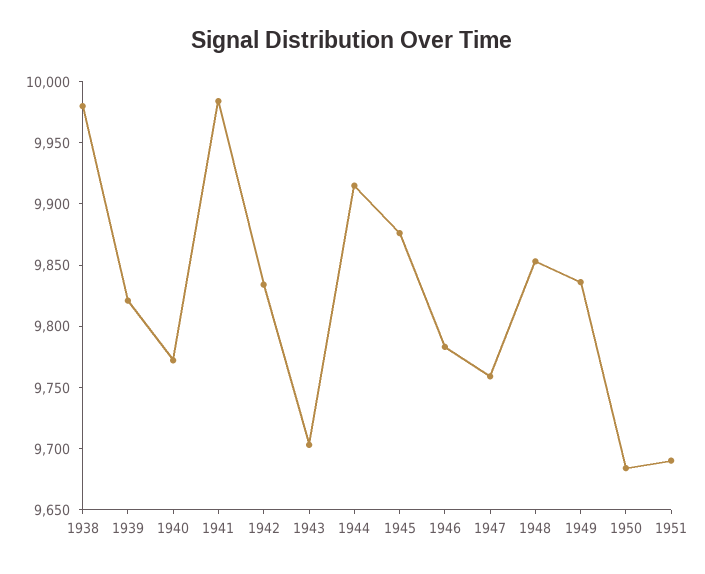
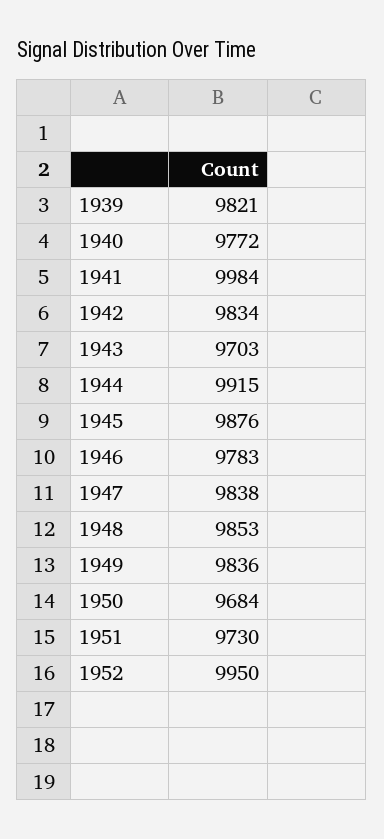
1938: 9980 -> none
1947: 9760 -> 9838
1951: 9690 -> 9730
1952: none -> 9950

